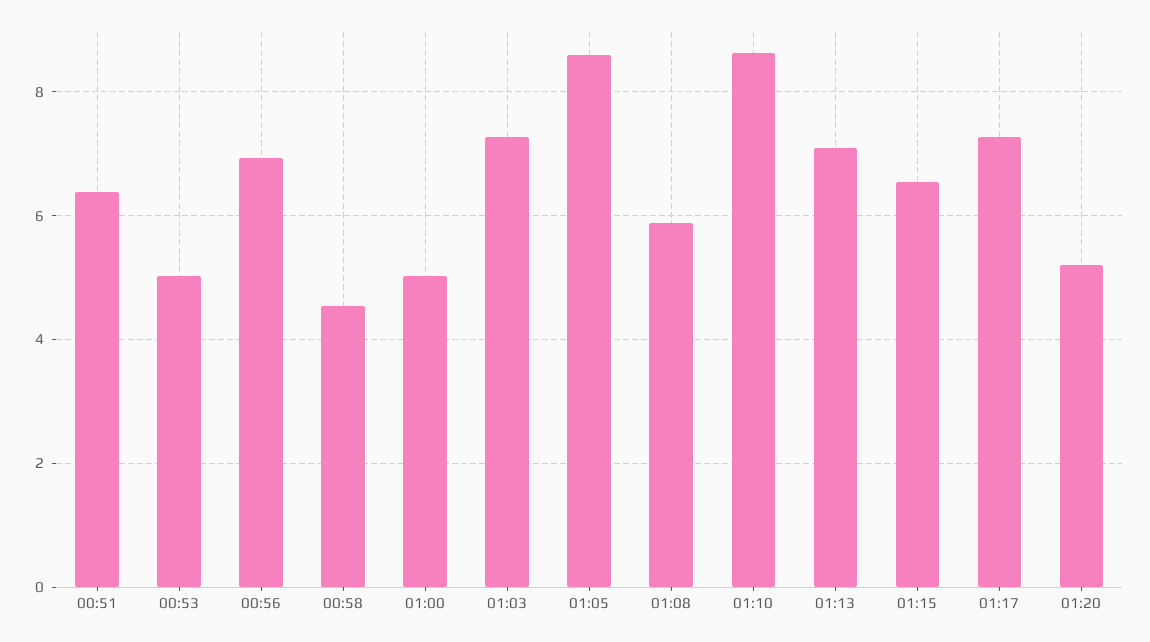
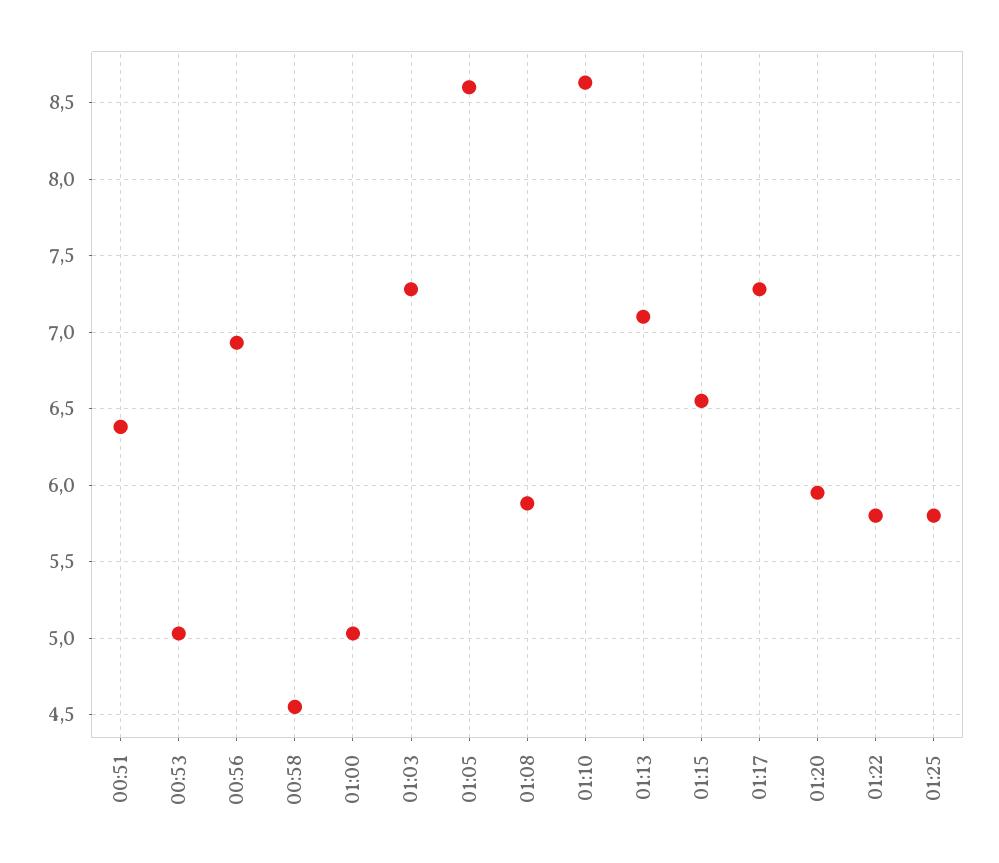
01:20: 5.2 -> 5.95
01:22: none -> 5.8
01:25: none -> 5.8

